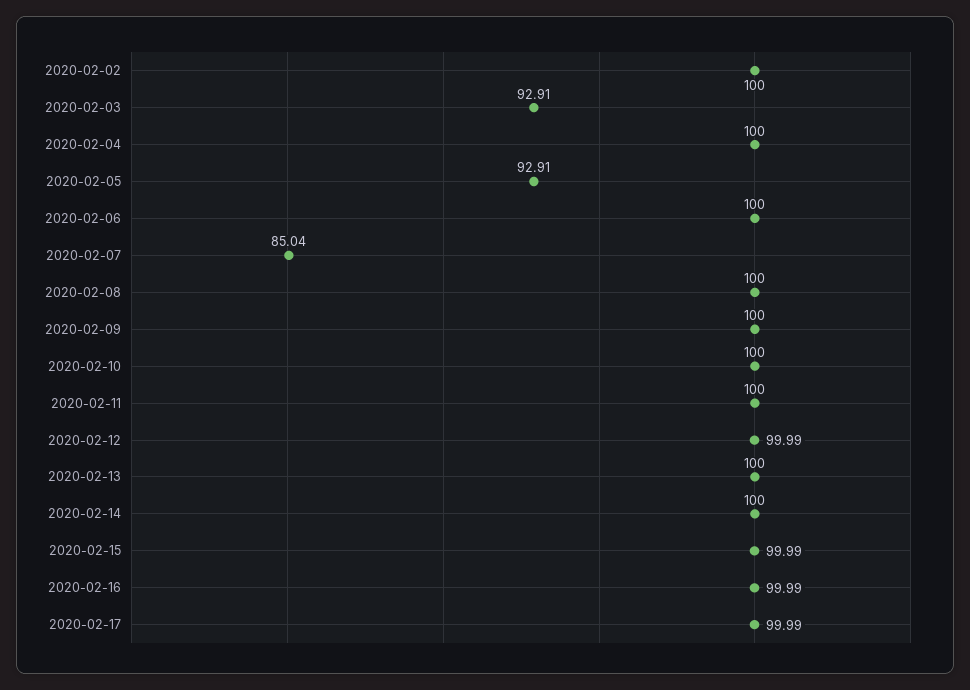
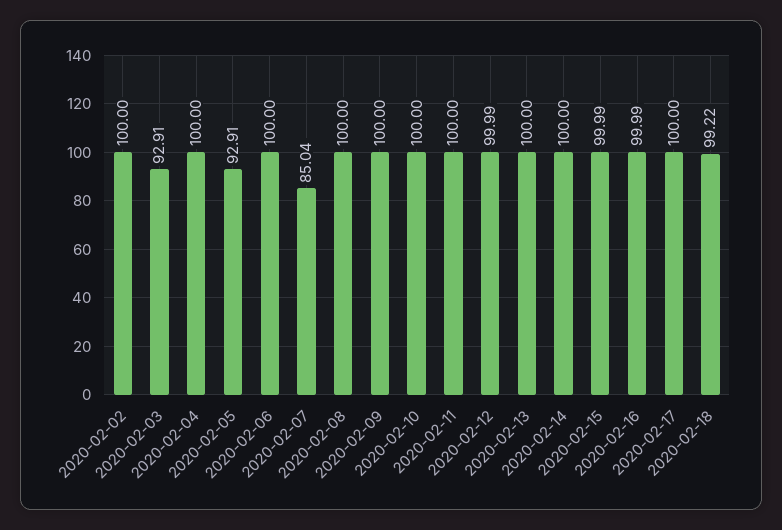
2020-02-17: 99.99 -> 100
2020-02-18: none -> 99.22

